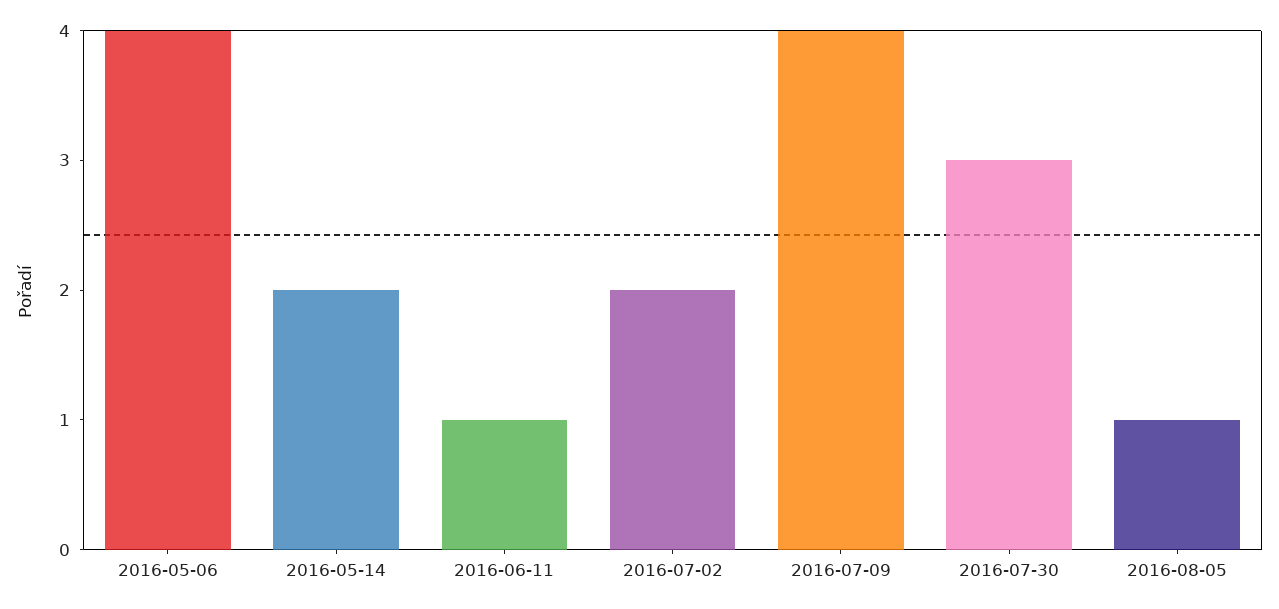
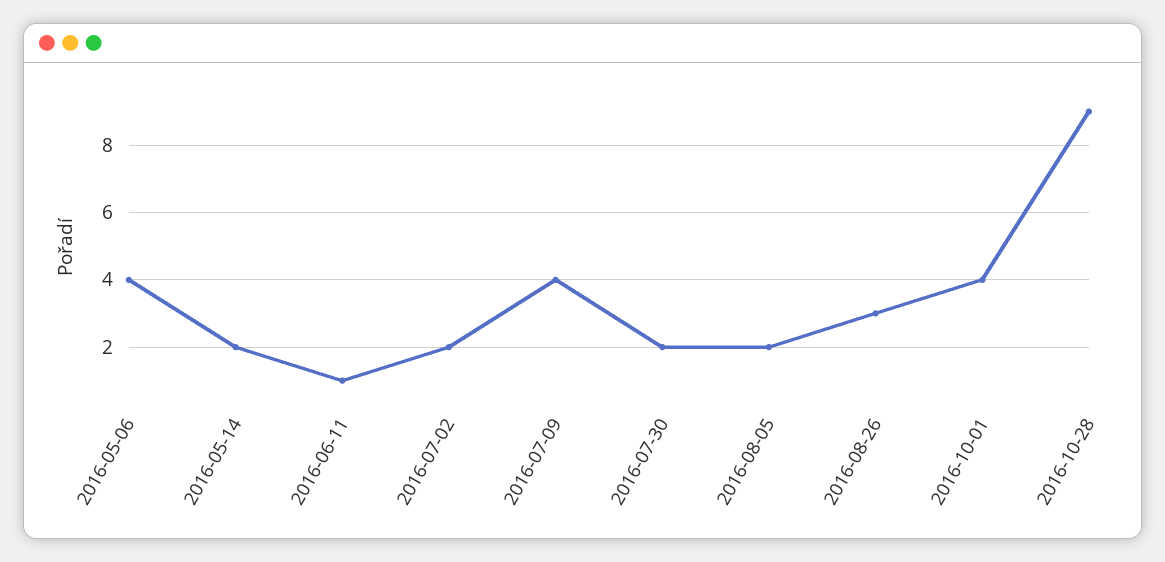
2016-07-30: 3 -> 2
2016-08-05: 1 -> 2
2016-08-26: none -> 3
2016-10-01: none -> 4
2016-10-28: none -> 9

